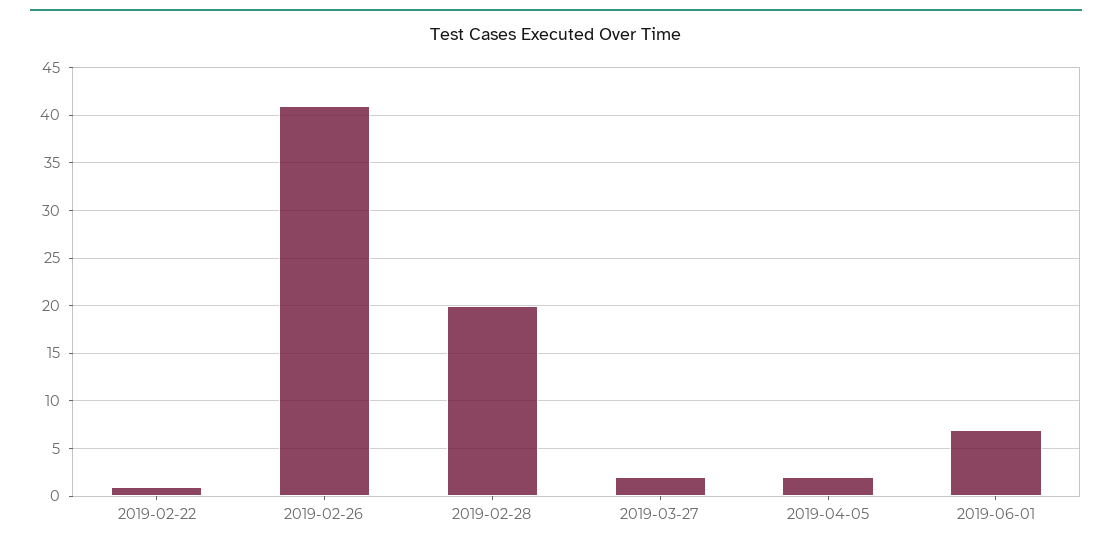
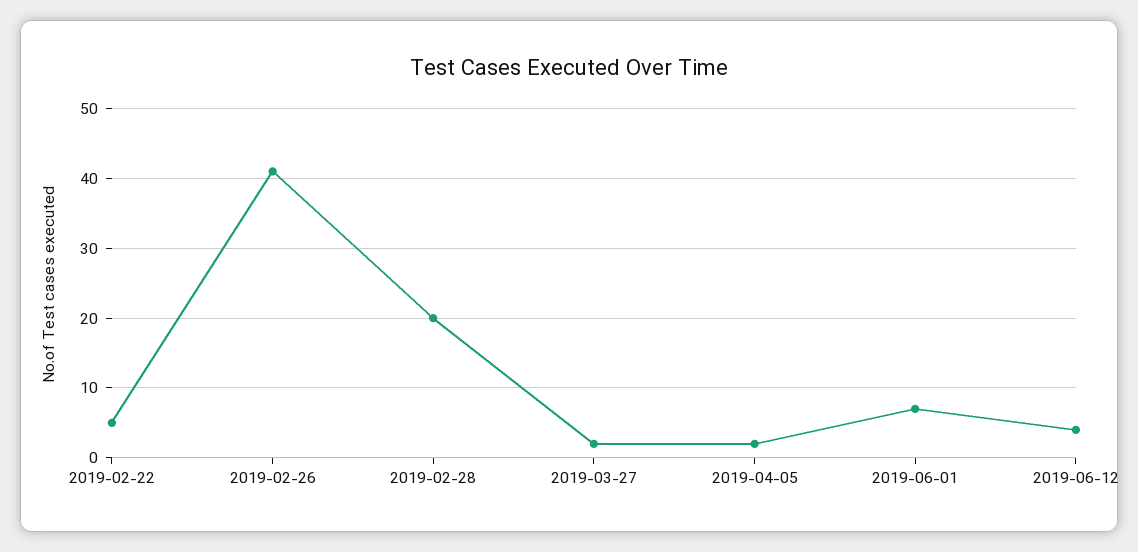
2019-02-22: 1 -> 5
2019-06-12: none -> 4

